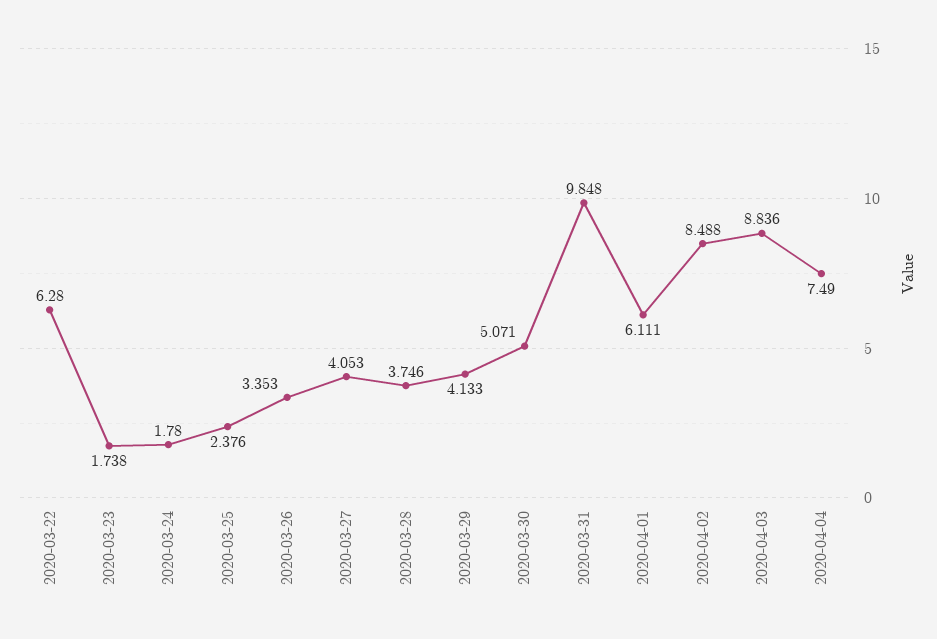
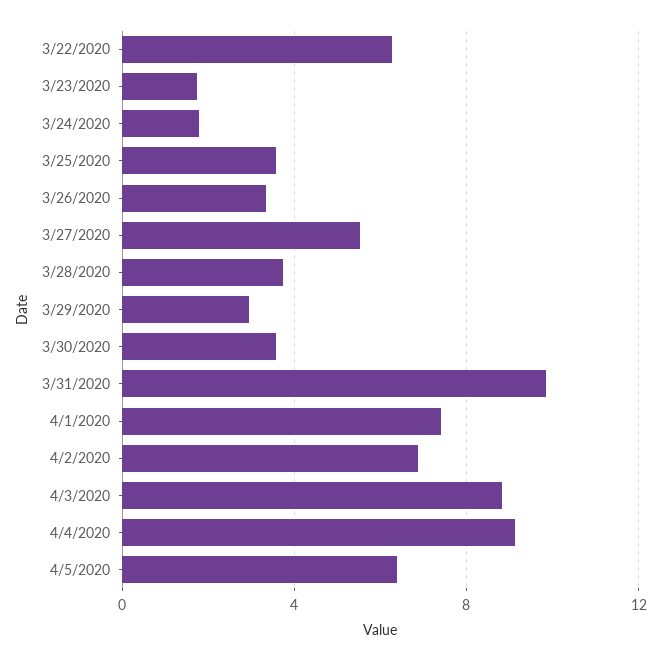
2020-03-25: 2.376 -> 3.5
2020-03-27: 4.053 -> 5.5
2020-03-29: 4.133 -> 3
2020-03-30: 5.071 -> 3.5
2020-04-01: 6.111 -> 7.5
2020-04-02: 8.488 -> 7
2020-04-04: 7.49 -> 9
4/5/2020: none -> 6.5

